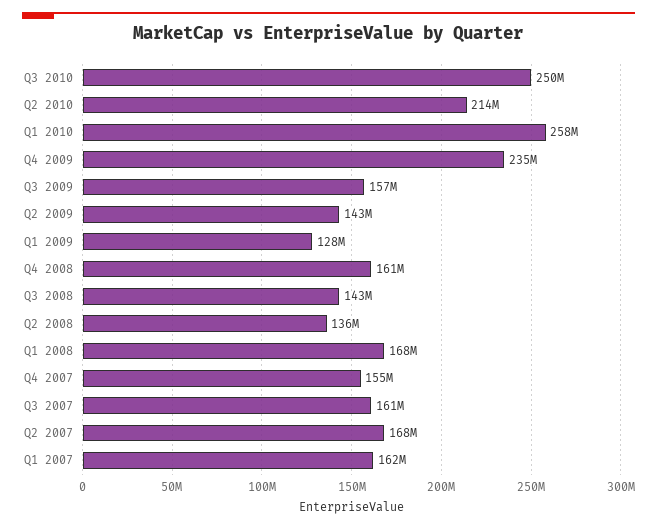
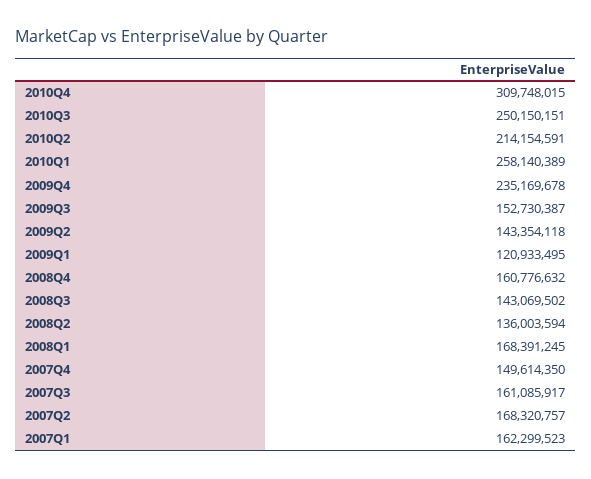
Q3 2009: 157000000 -> 152730387
Q1 2009: 128000000 -> 120933495
Q4 2007: 155000000 -> 149614350
2010Q4: none -> 309748015

